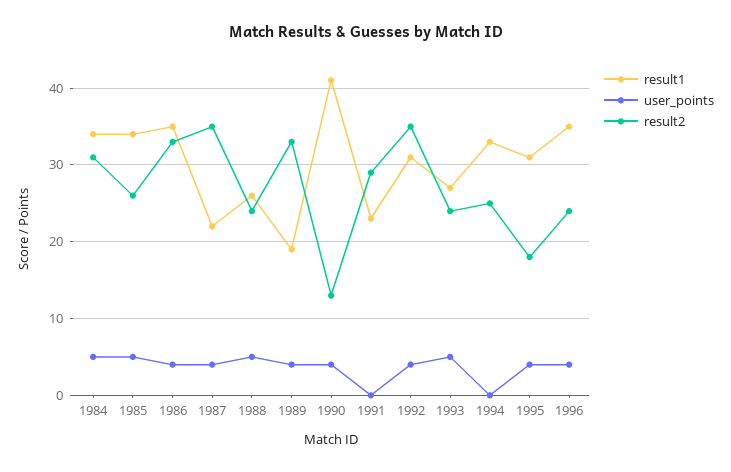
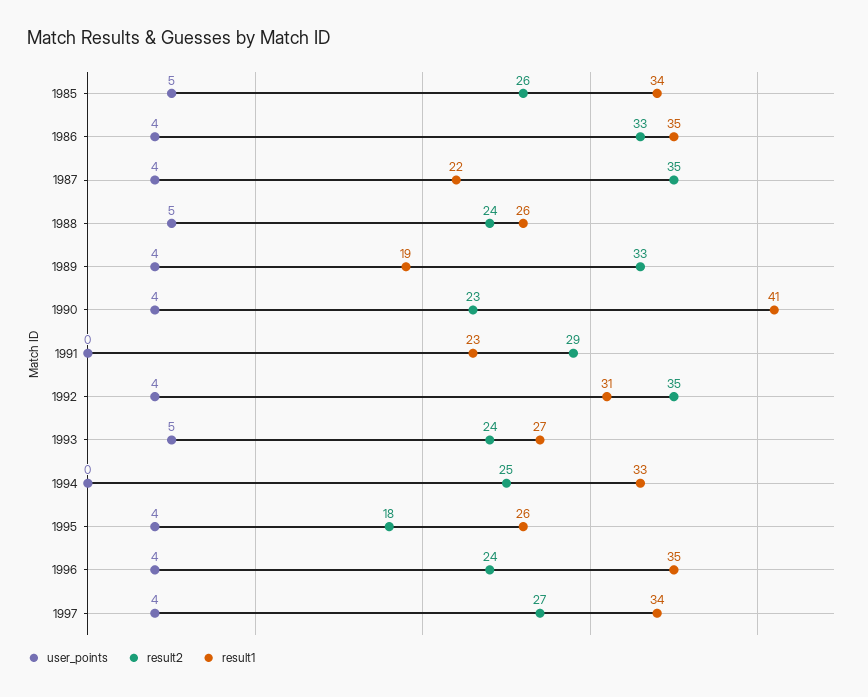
result1, 1984: 34 -> none
user_points, 1984: 5 -> none
result2, 1984: 31 -> none
result2, 1990: 13 -> 23
result1, 1995: 31 -> 26
user_points, 1997: none -> 4
result2, 1997: none -> 27
result1, 1997: none -> 34

